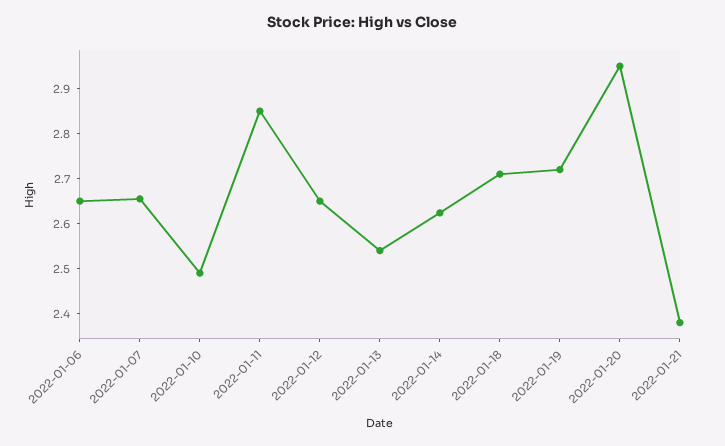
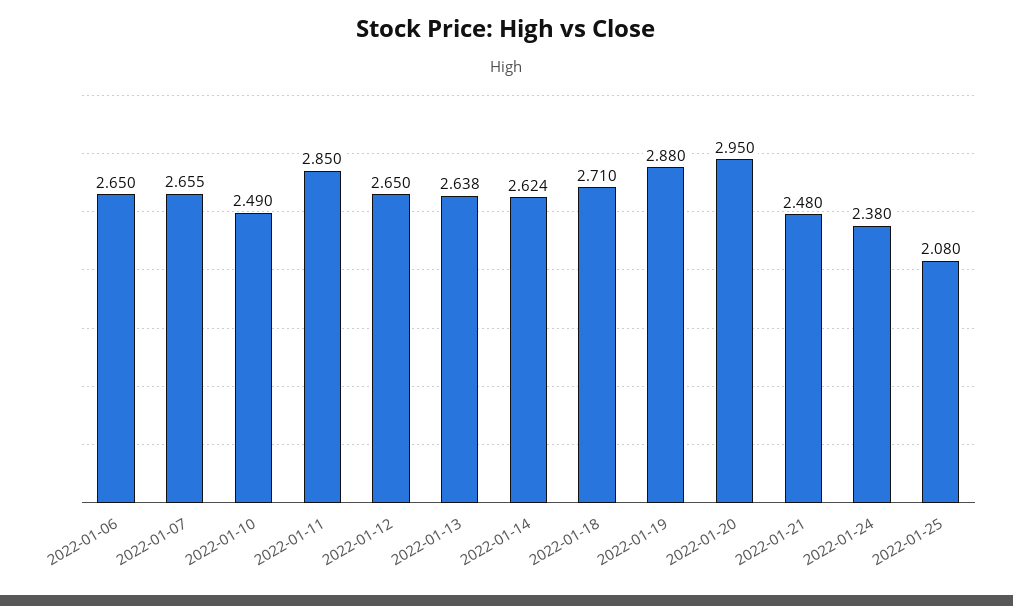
2022-01-13: 2.54 -> 2.638
2022-01-19: 2.72 -> 2.88
2022-01-21: 2.38 -> 2.48
2022-01-24: none -> 2.38
2022-01-25: none -> 2.08

